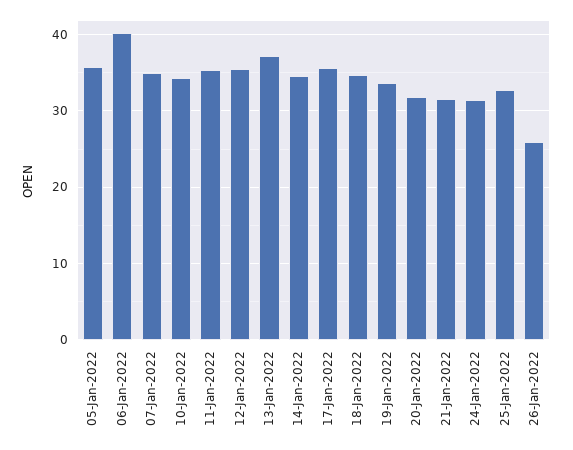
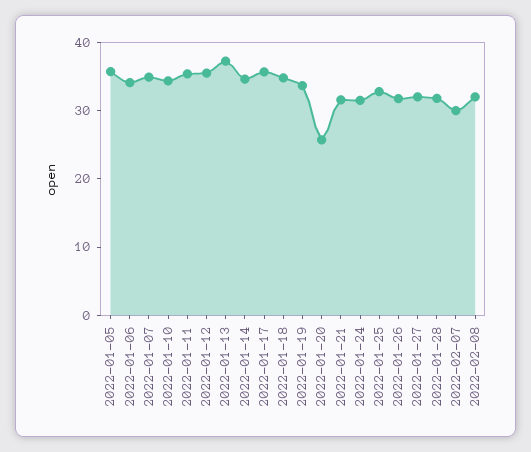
06-Jan-2022: 40 -> 34
20-Jan-2022: 32 -> 26
26-Jan-2022: 26 -> 32
2022-01-27: none -> 32
2022-01-28: none -> 32
2022-02-07: none -> 30
2022-02-08: none -> 32

